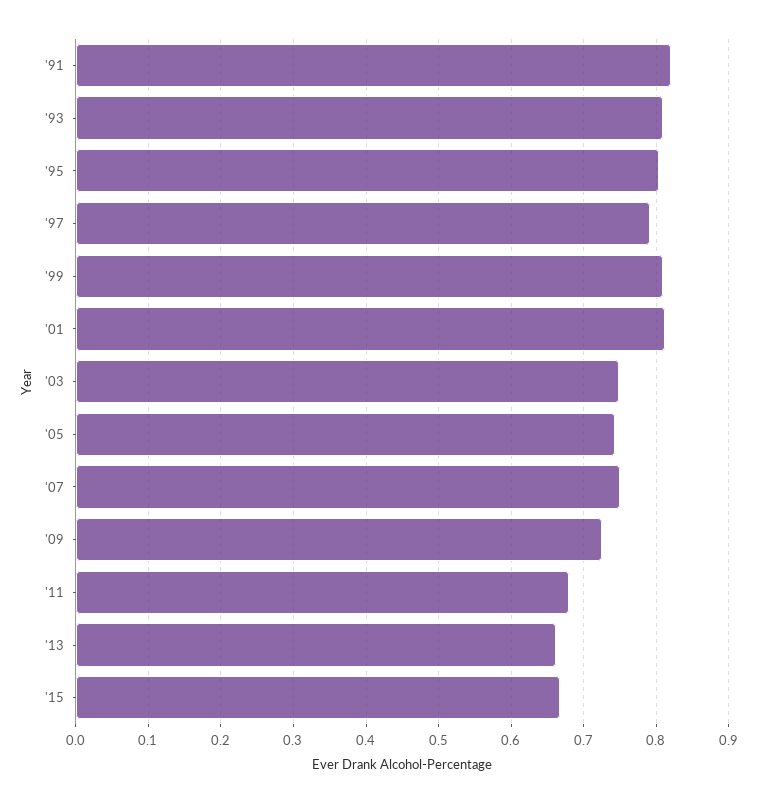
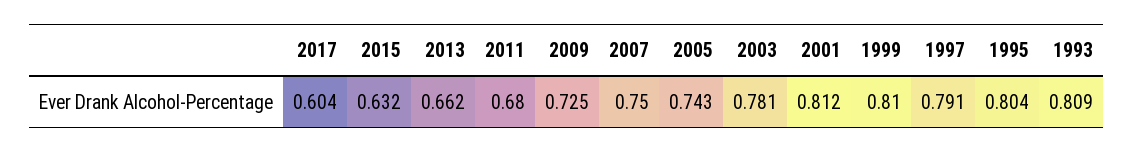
'91: 0.82 -> none
'03: 0.75 -> 0.781
'15: 0.67 -> 0.632
2017: none -> 0.604

